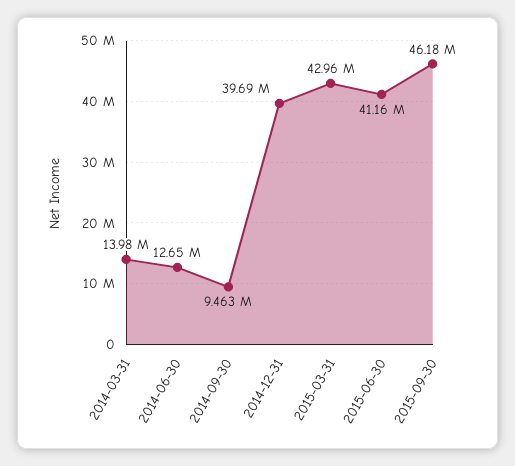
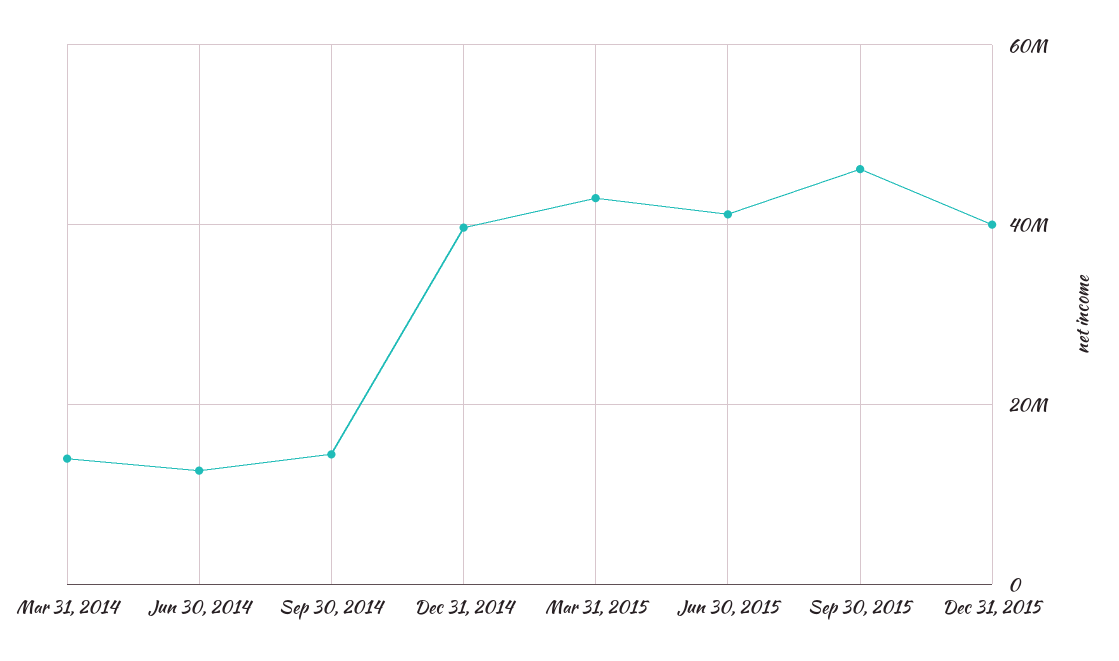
2014-09-30: 9463000 -> 14000000
Dec 31, 2015: none -> 40000000

